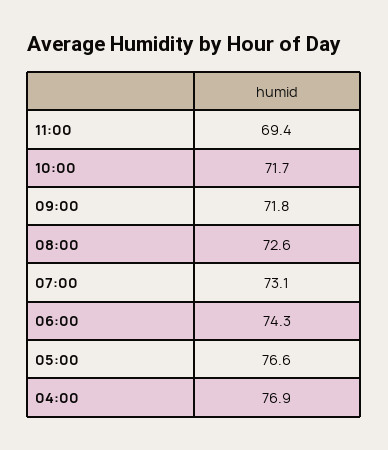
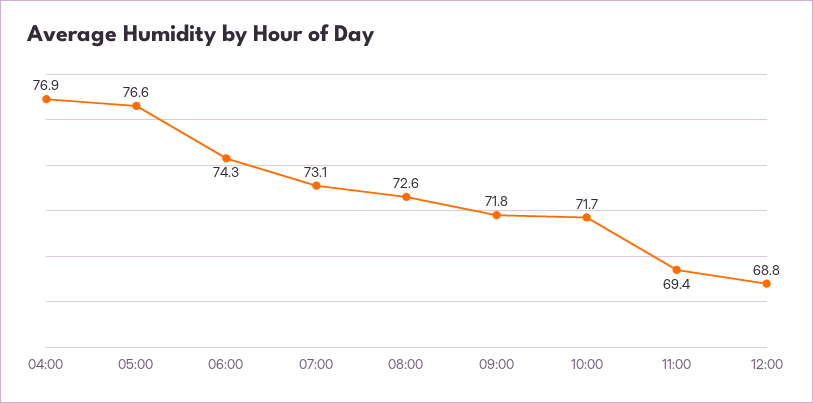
12:00: none -> 68.8

